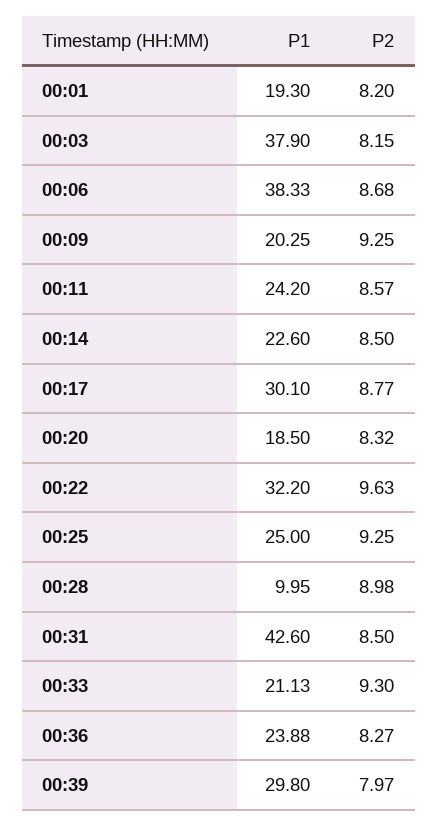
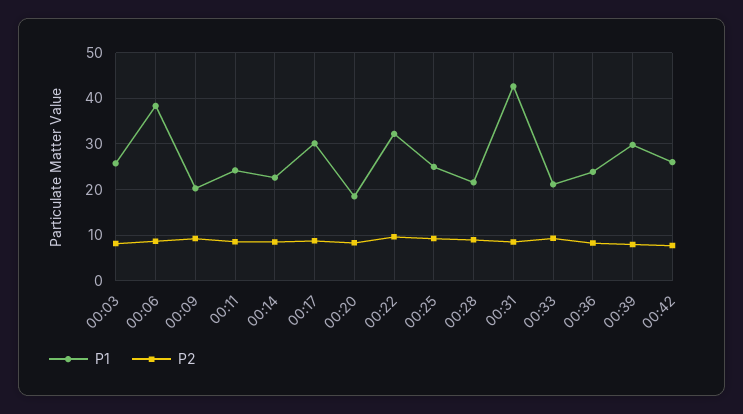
P1, 00:01: 19.3 -> none
P2, 00:01: 8.2 -> none
P1, 00:03: 37.9 -> 26
P1, 00:28: 9.95 -> 22
P1, 00:42: none -> 26
P2, 00:42: none -> 8

